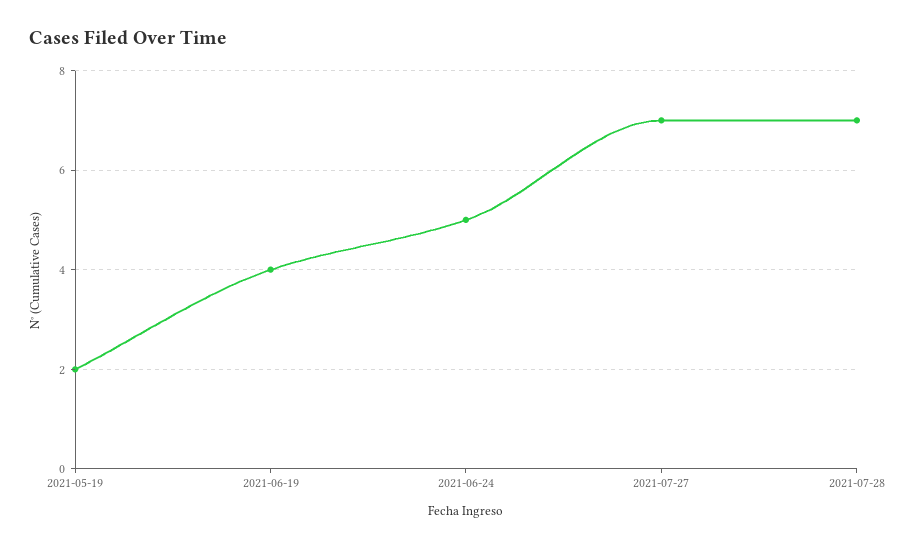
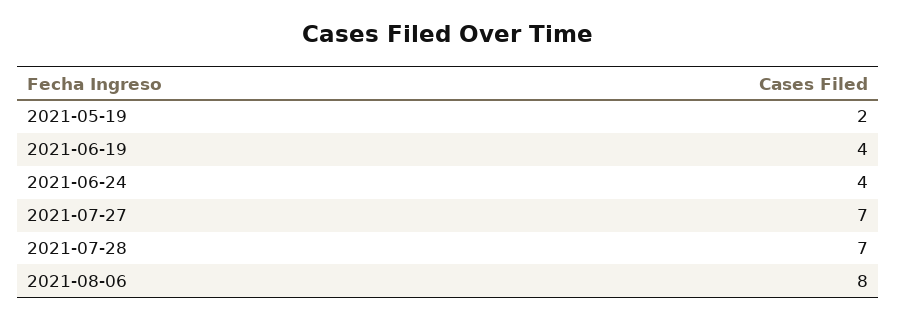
2021-06-24: 5 -> 4
2021-08-06: none -> 8

